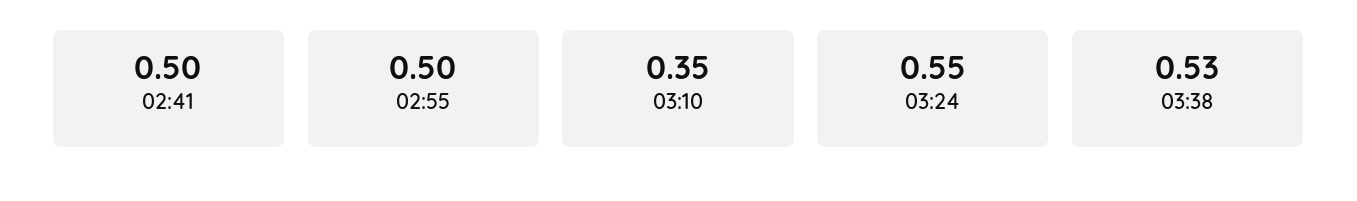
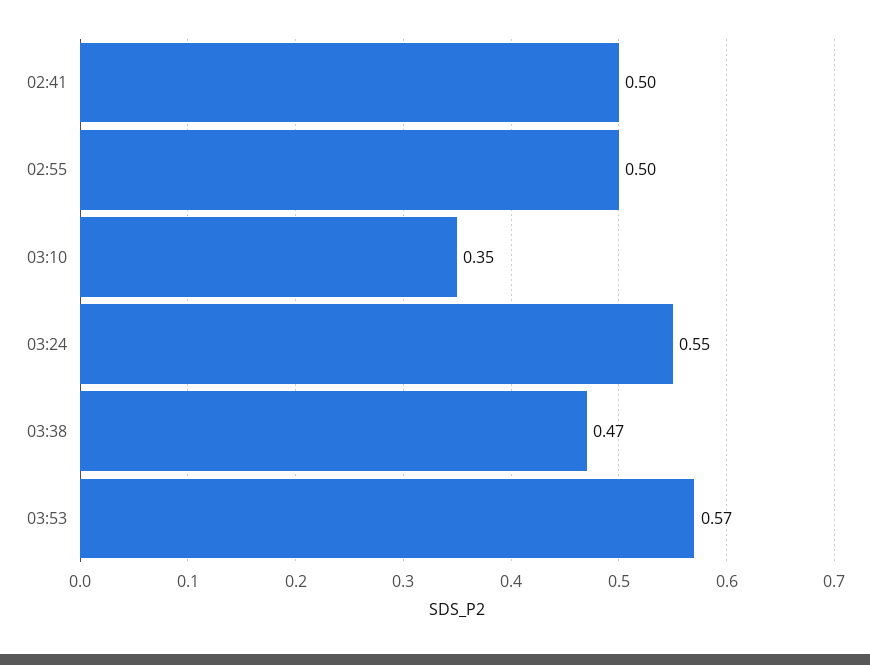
03:38: 0.53 -> 0.47
03:53: none -> 0.57

